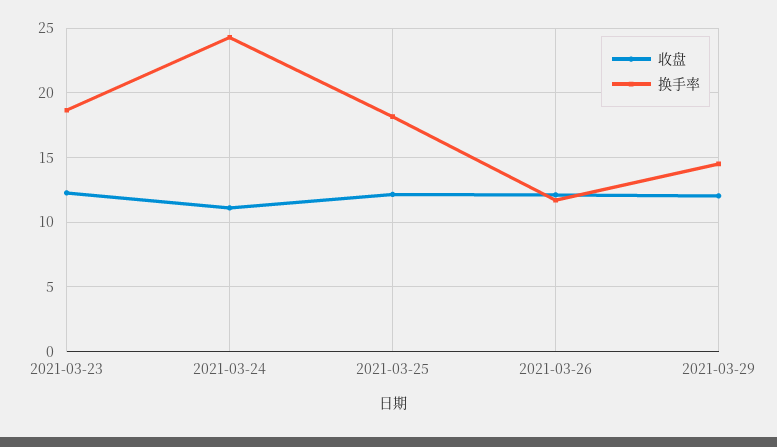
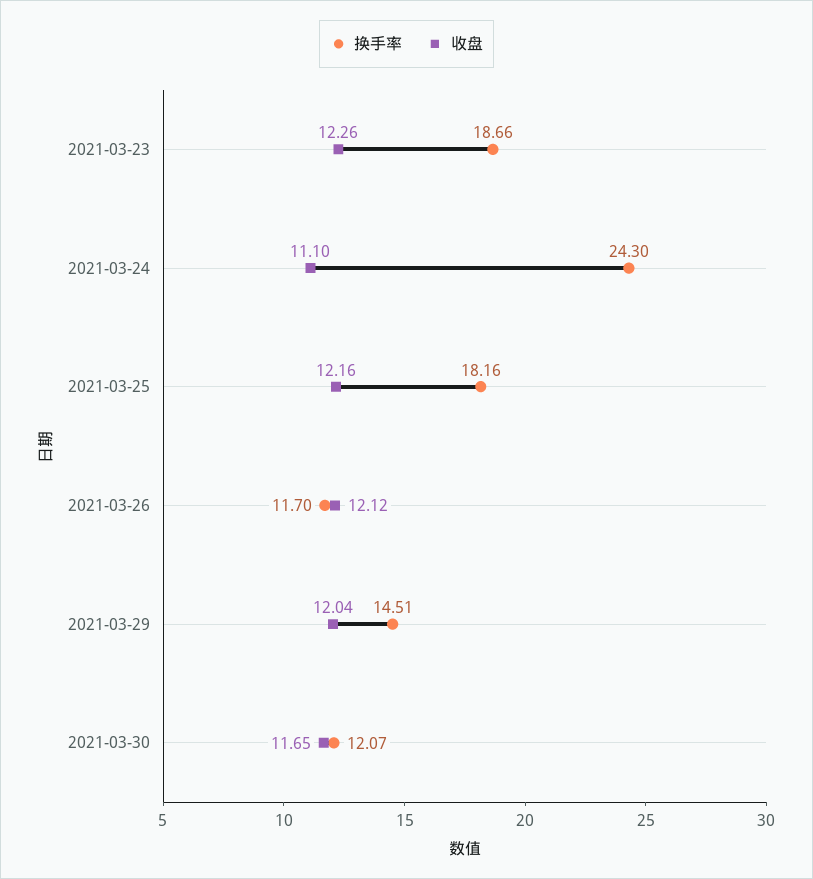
换手率, 2021-03-30: none -> 12.07
收盘, 2021-03-30: none -> 11.65

